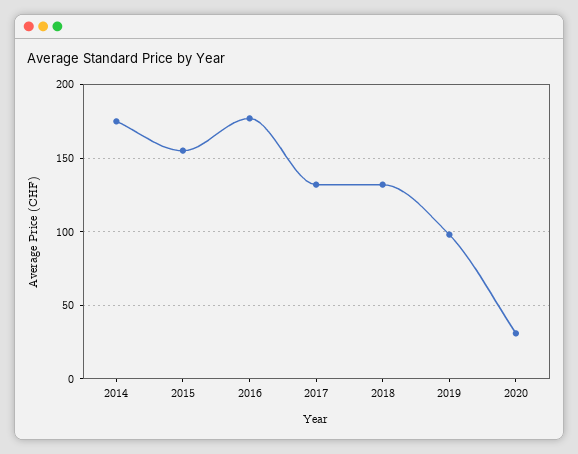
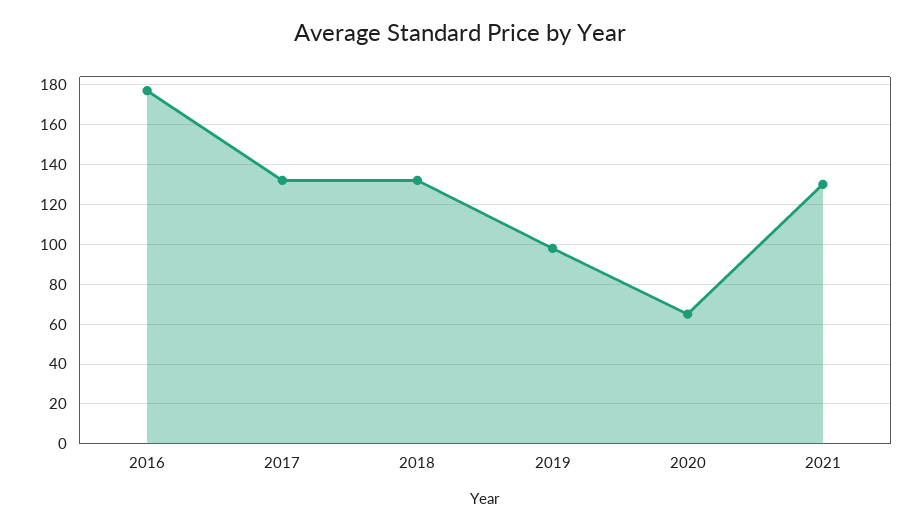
2014: 175 -> none
2015: 155 -> none
2020: 30 -> 65
2021: none -> 130

